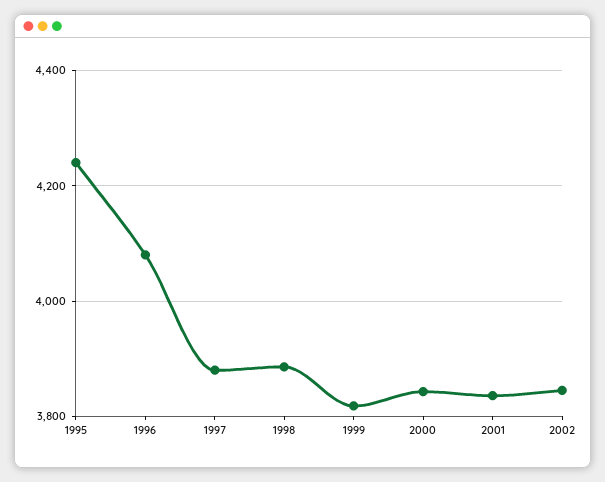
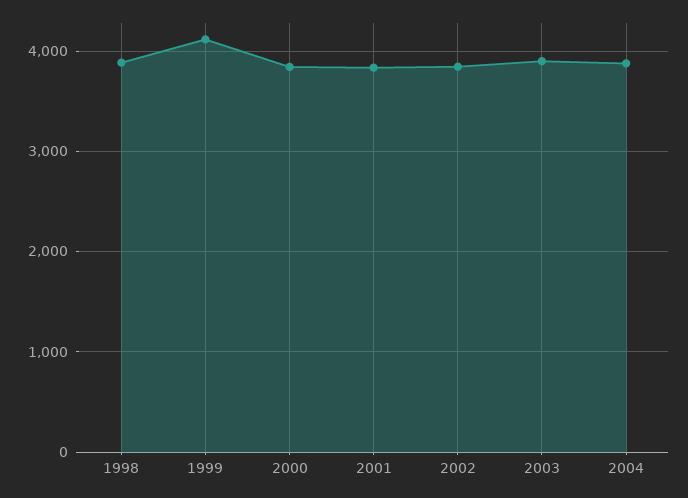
1995: 4240 -> none
1996: 4080 -> none
1997: 3880 -> none
1999: 3820 -> 4100
2003: none -> 3900
2004: none -> 3900

